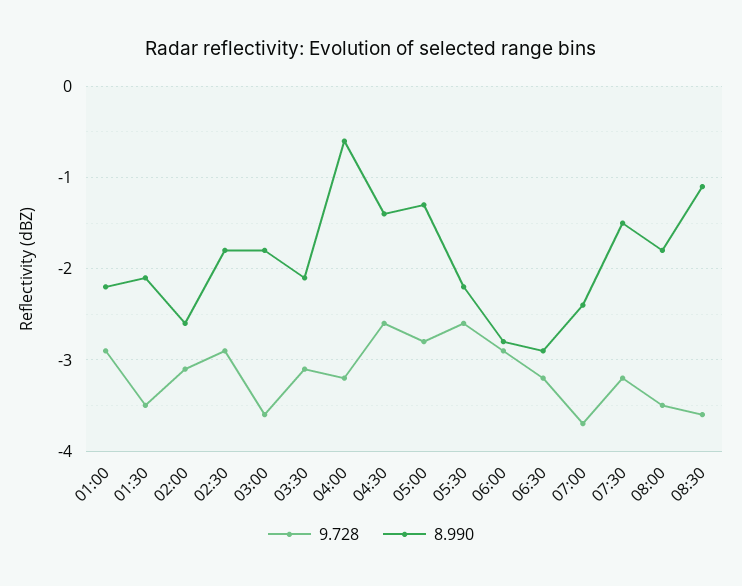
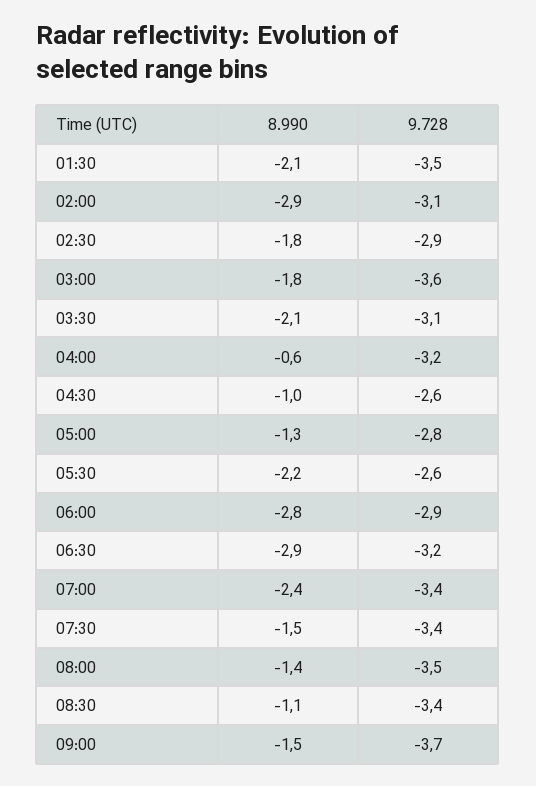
9.728, 01:00: -2.9 -> none
8.990, 01:00: -2.2 -> none
8.990, 02:00: -2.6 -> -2.9
8.990, 04:30: -1.4 -> -1
9.728, 07:00: -3.7 -> -3.4
9.728, 07:30: -3.2 -> -3.4
8.990, 08:00: -1.8 -> -1.4
9.728, 08:30: -3.6 -> -3.4
8.990, 09:00: none -> -1.5
9.728, 09:00: none -> -3.7

